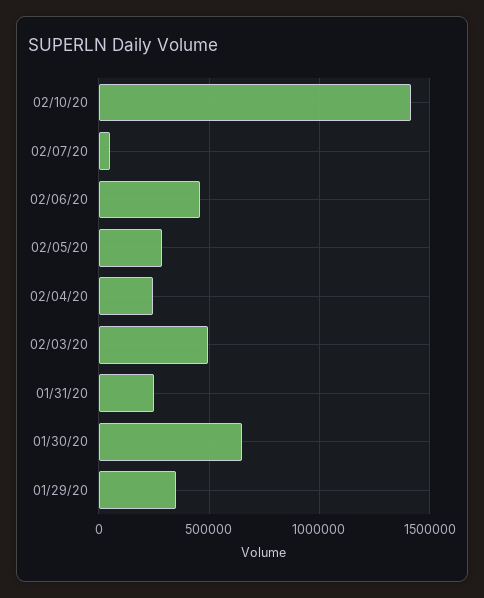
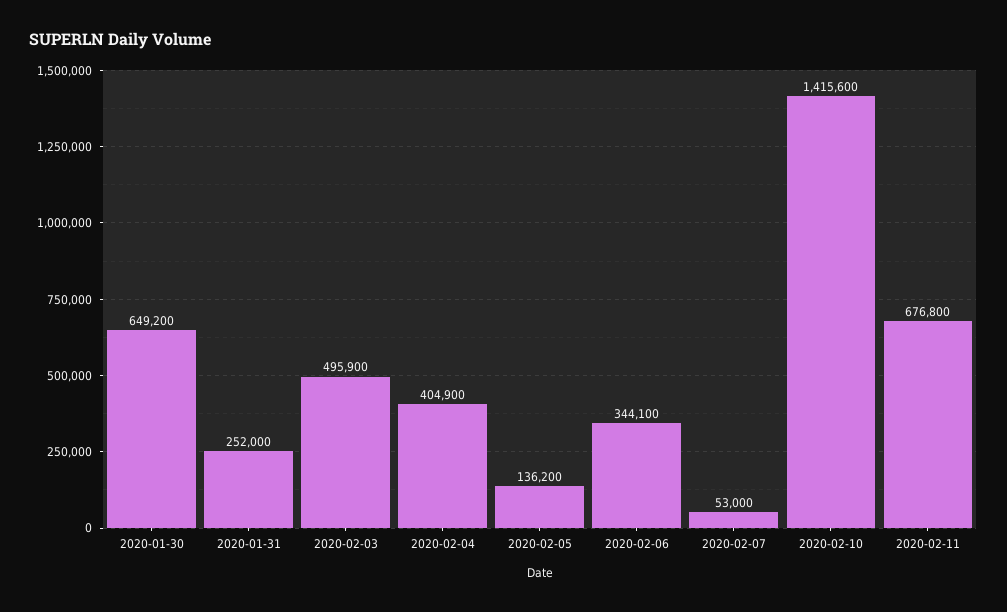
02/06/20: 450000 -> 344100
02/05/20: 300000 -> 136200
02/04/20: 250000 -> 404900
01/29/20: 350000 -> none
2020-02-11: none -> 676800

